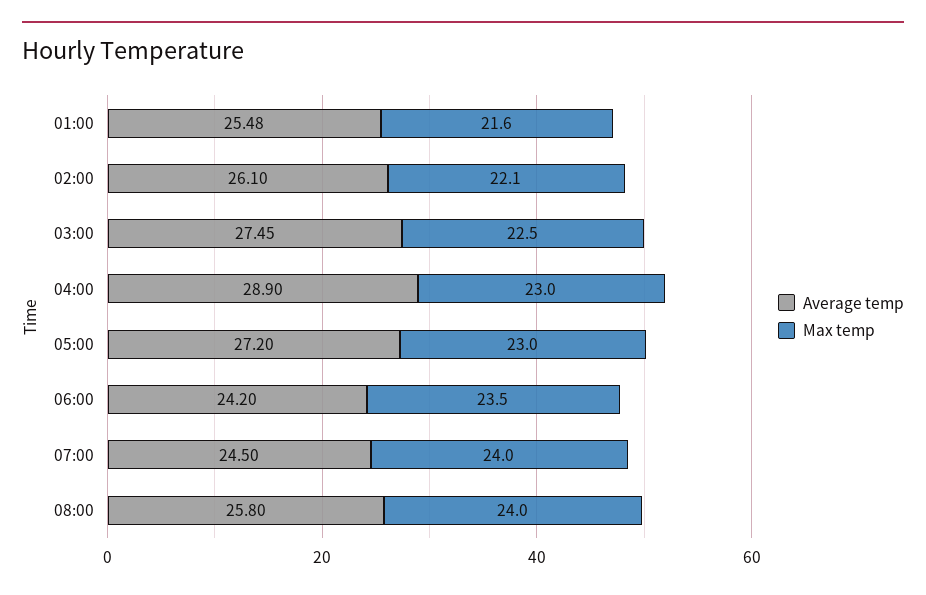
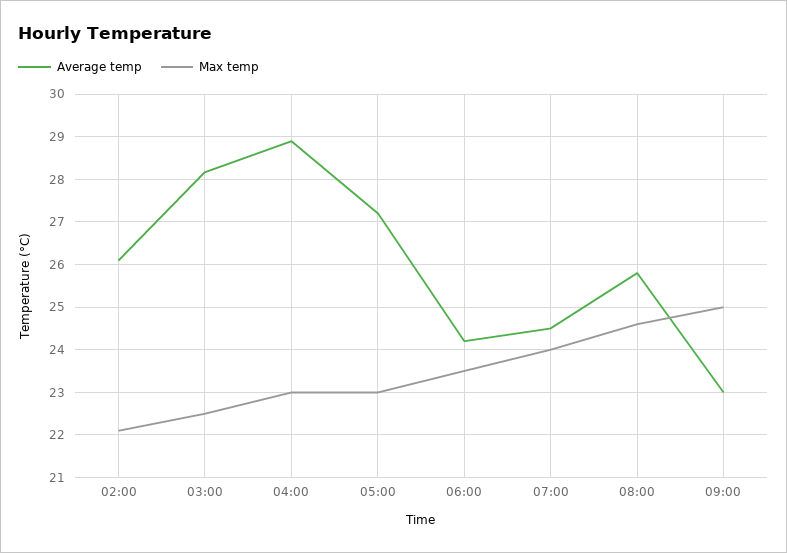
Average temp, 01:00: 25.48 -> none
Max temp, 01:00: 21.6 -> none
Average temp, 03:00: 27.45 -> 28.2
Max temp, 08:00: 24 -> 24.6
Average temp, 09:00: none -> 23
Max temp, 09:00: none -> 25

